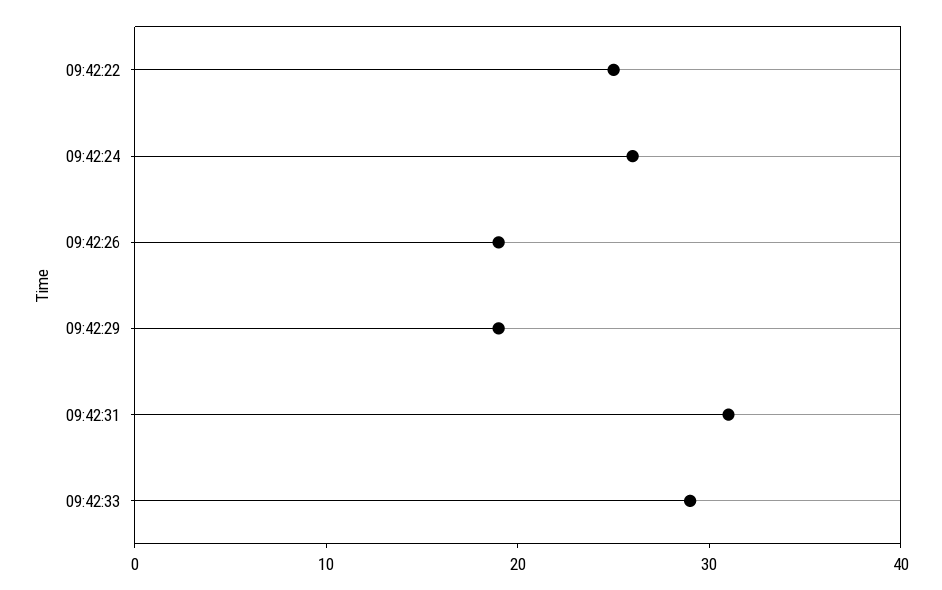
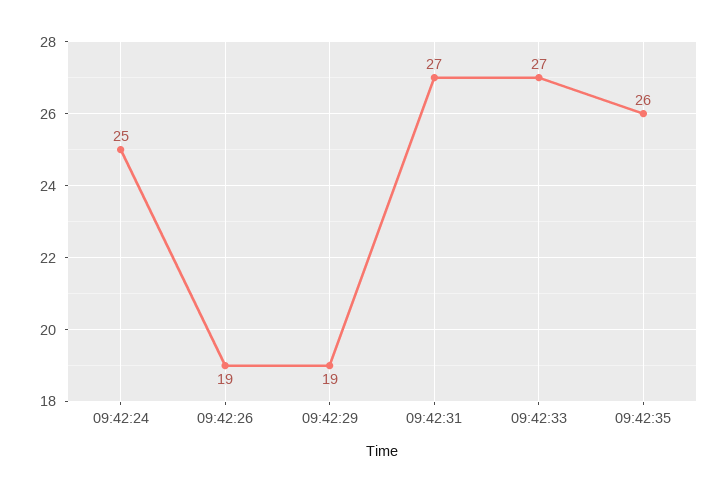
09:42:22: 25 -> none
09:42:24: 26 -> 25
09:42:31: 31 -> 27
09:42:33: 29 -> 27
09:42:35: none -> 26

